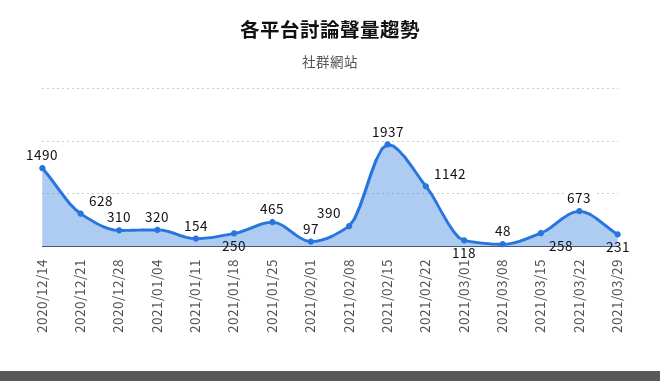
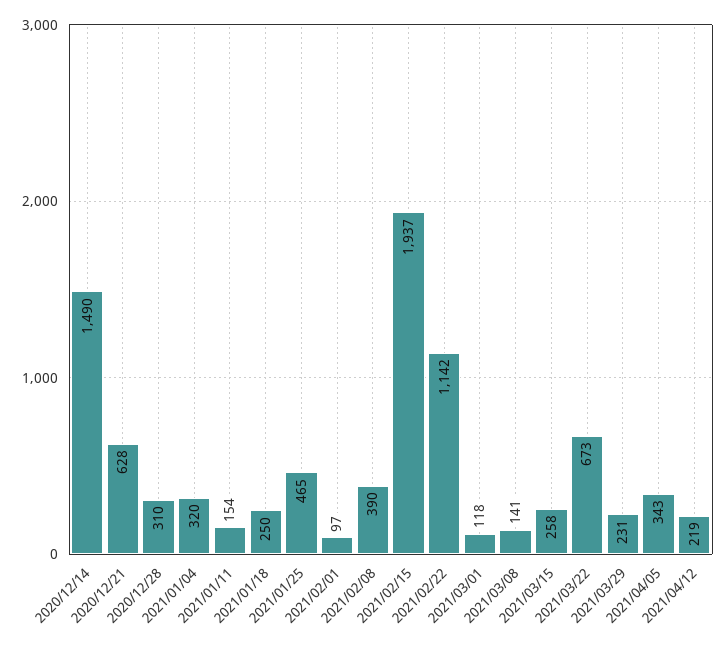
2021/03/08: 48 -> 141
2021/04/05: none -> 343
2021/04/12: none -> 219

